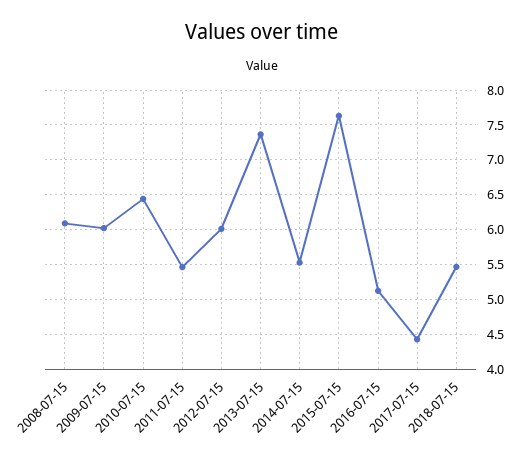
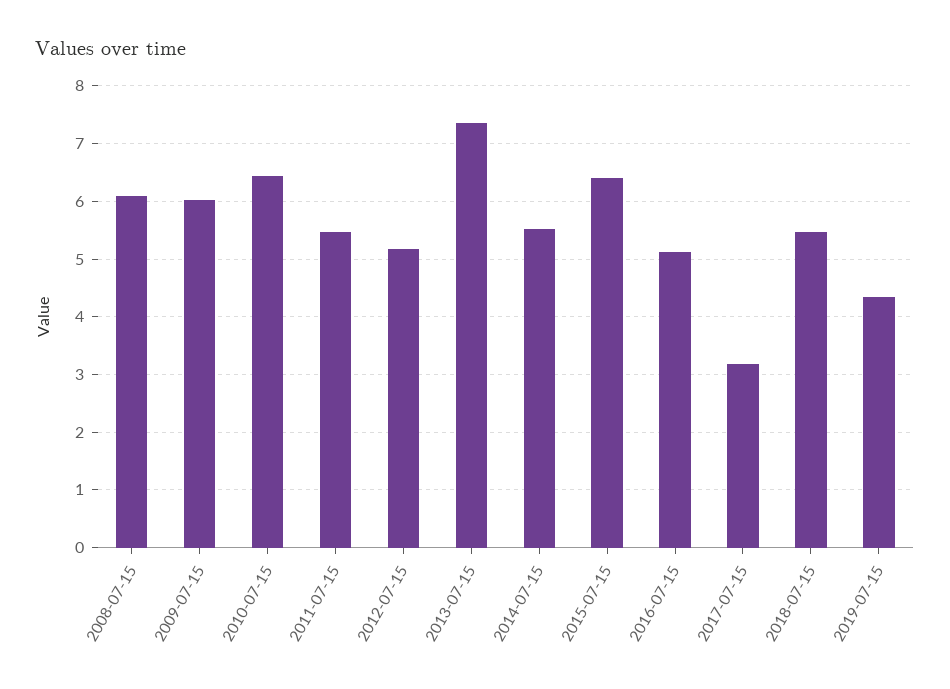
2012-07-15: 6 -> 5.2
2015-07-15: 7.6 -> 6.4
2017-07-15: 4.4 -> 3.2
2019-07-15: none -> 4.4

